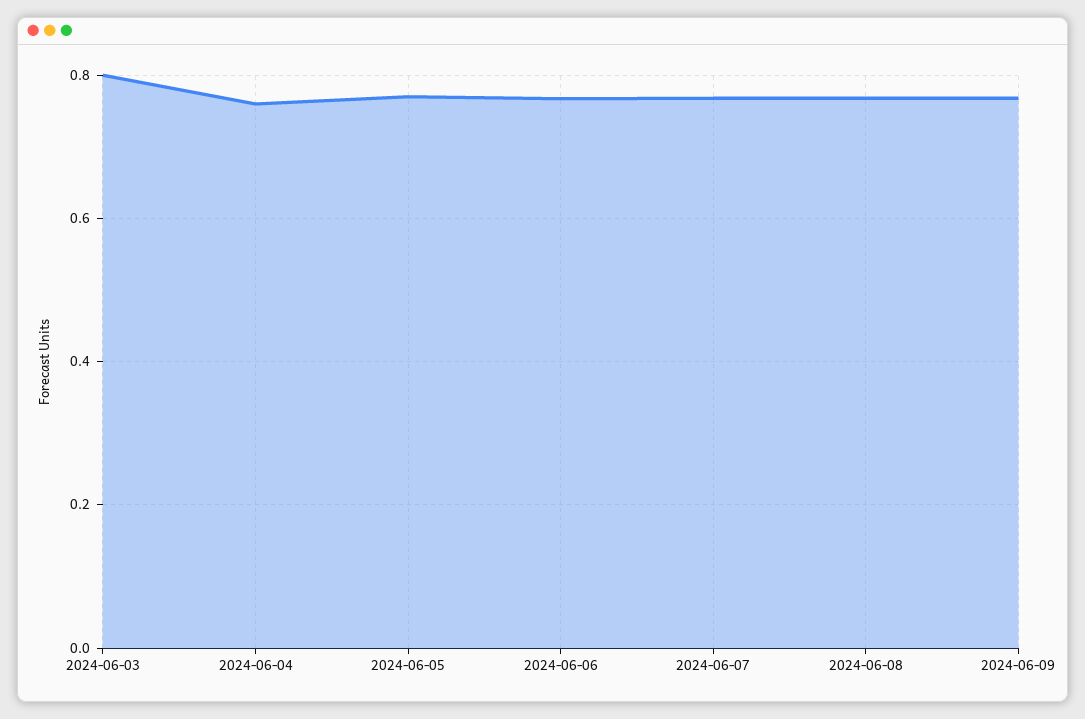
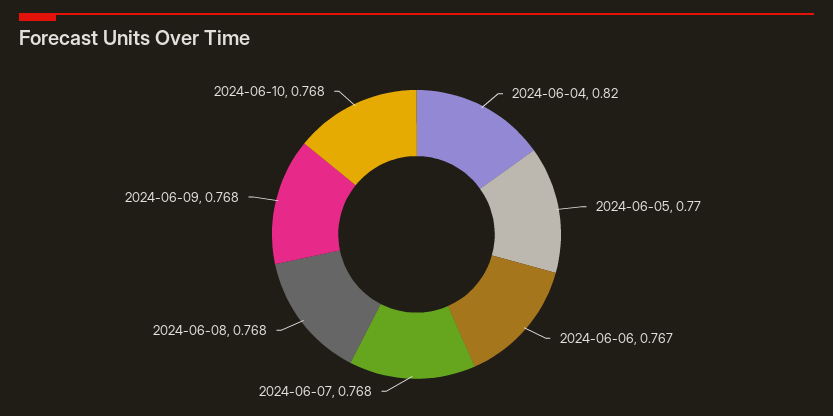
2024-06-03: 0.8 -> none
2024-06-04: 0.76 -> 0.82
2024-06-10: none -> 0.768

